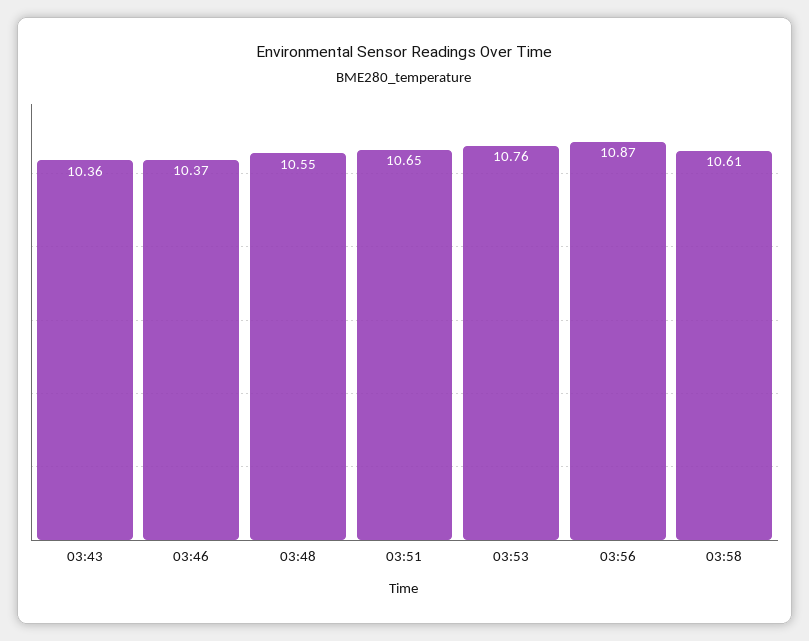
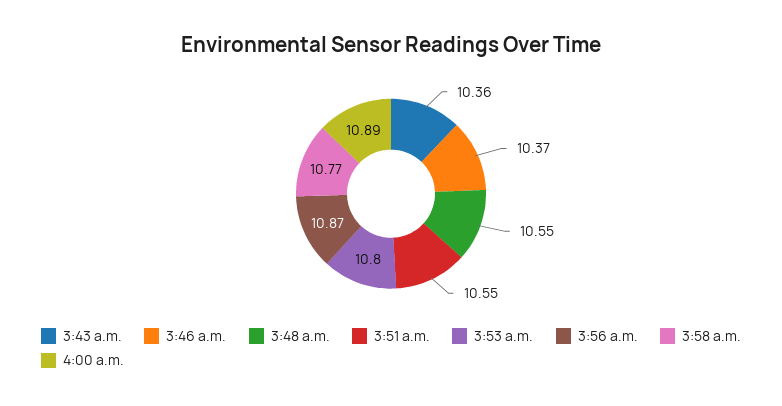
03:51: 10.65 -> 10.55
03:53: 10.76 -> 10.8
03:58: 10.61 -> 10.77
4:00 a.m.: none -> 10.89

